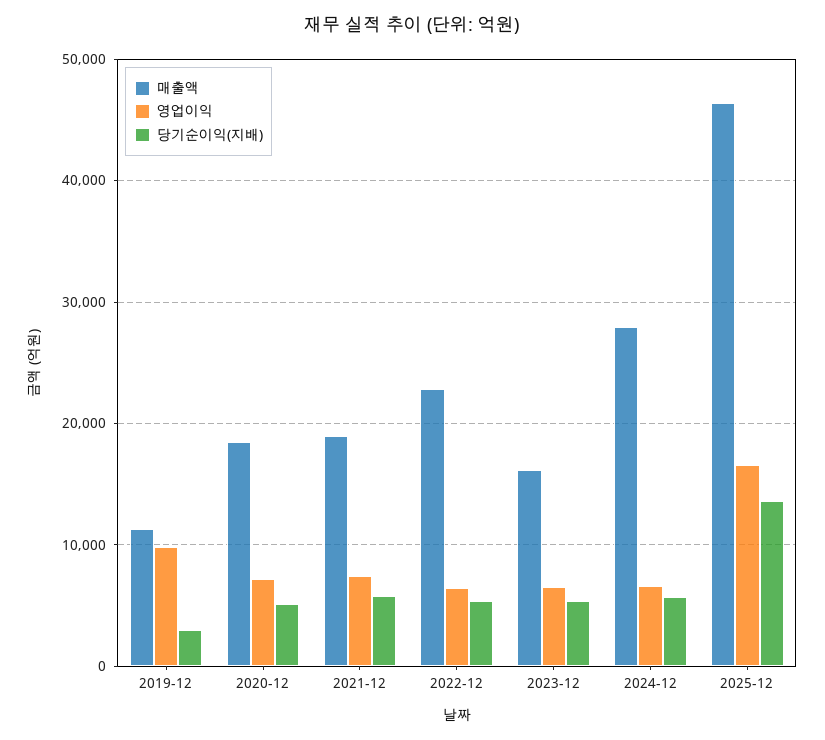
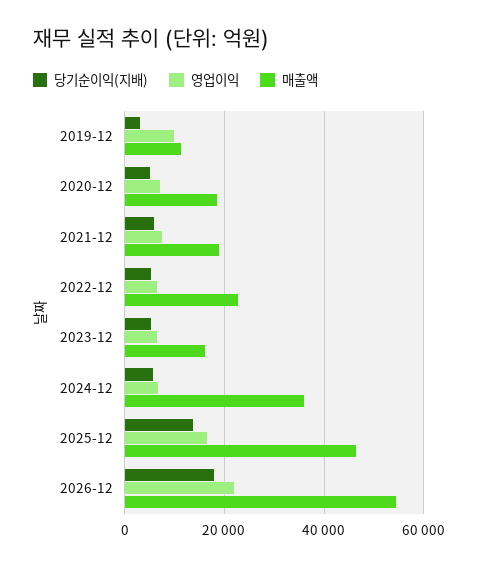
매출액, 2024-12: 28000 -> 36000
당기순이익(지배), 2026-12: none -> 18000
영업이익, 2026-12: none -> 22000
매출액, 2026-12: none -> 54000

